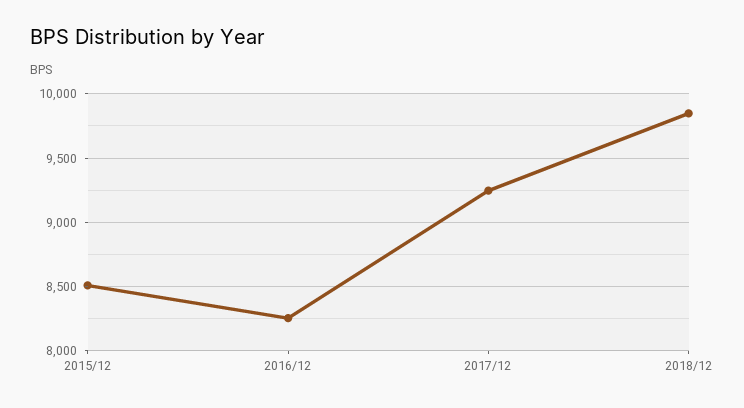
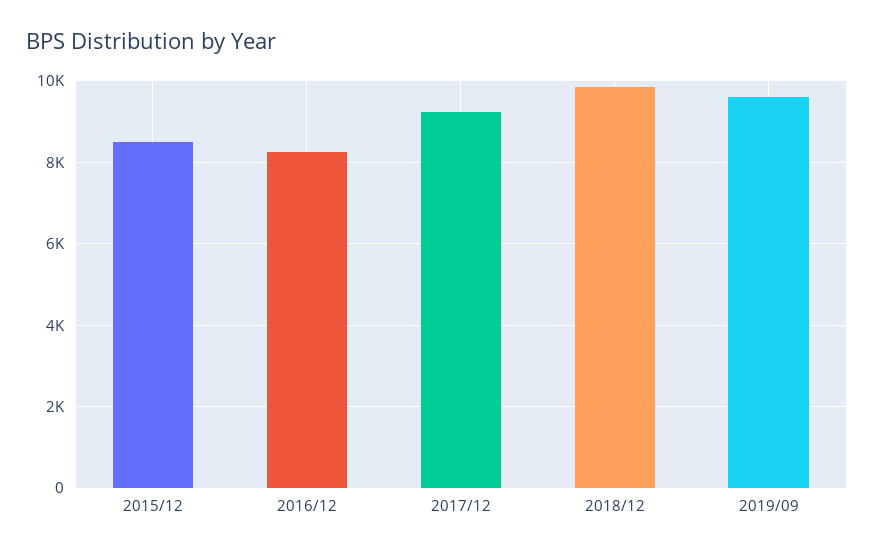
2019/09: none -> 9600

